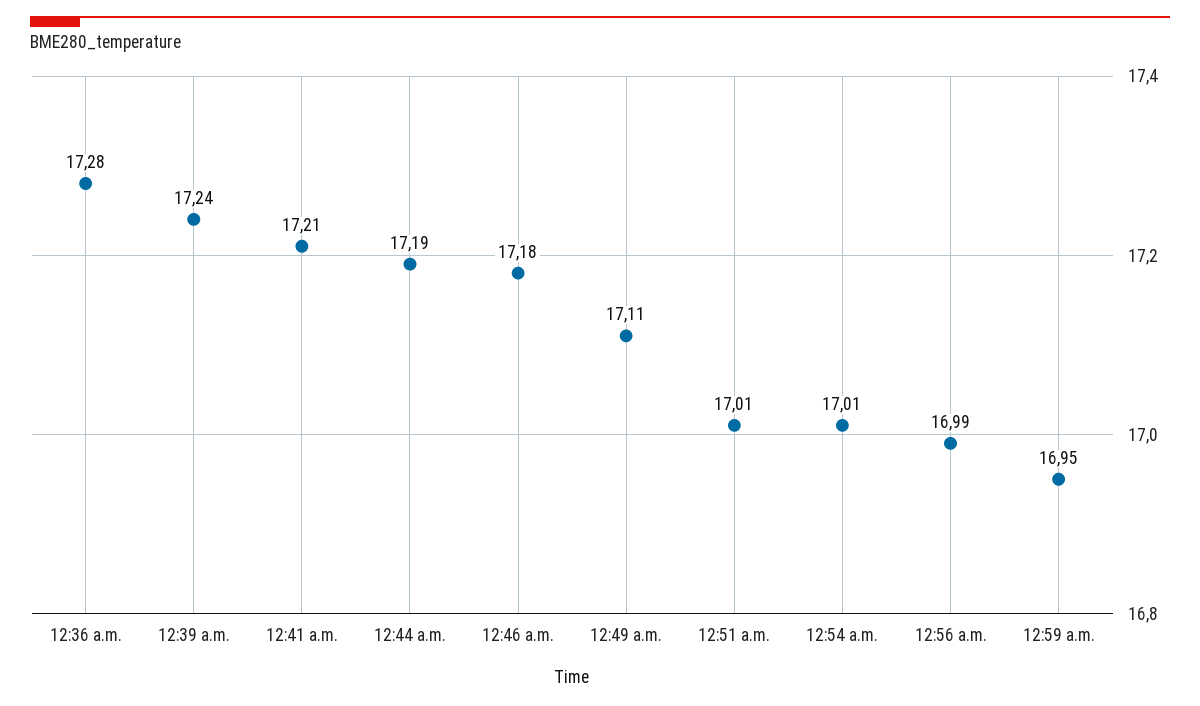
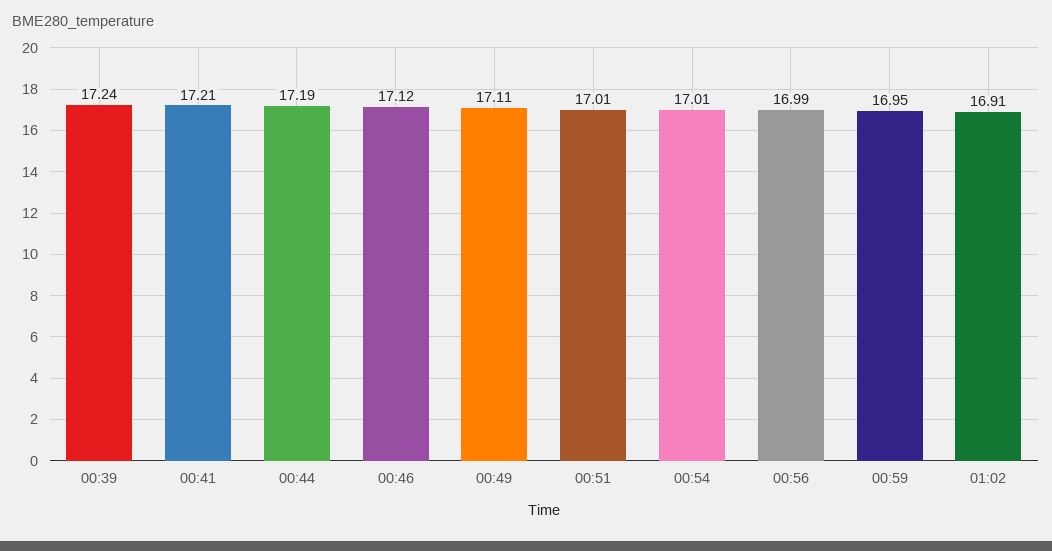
12:36 a.m.: 17.28 -> none
12:46 a.m.: 17.18 -> 17.12
01:02: none -> 16.91

